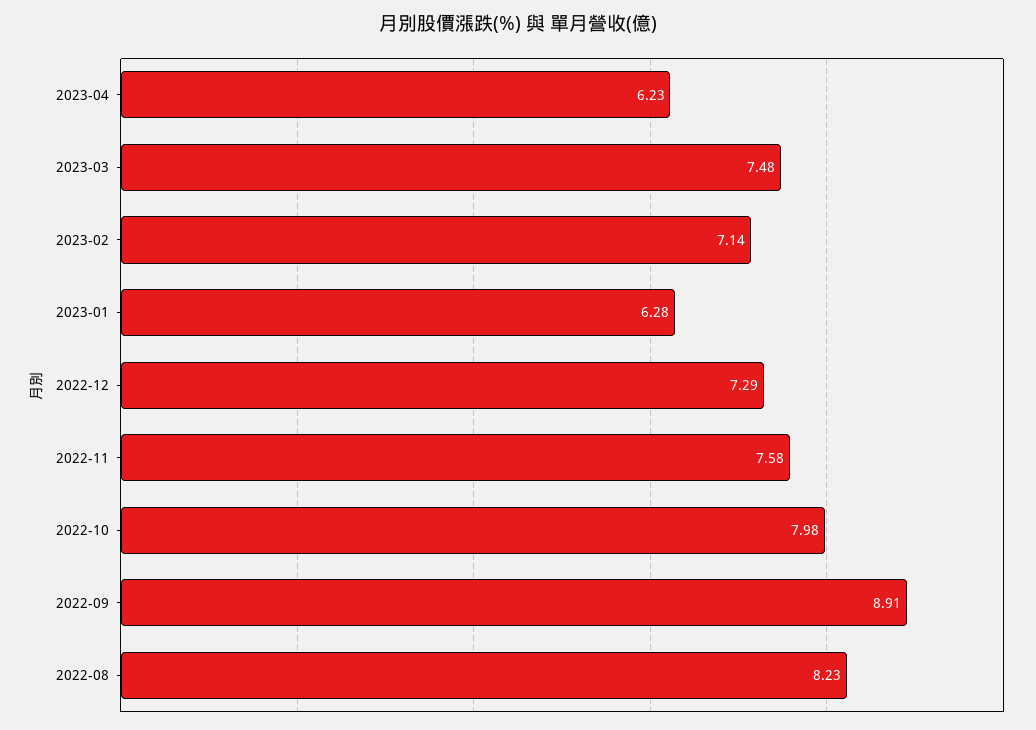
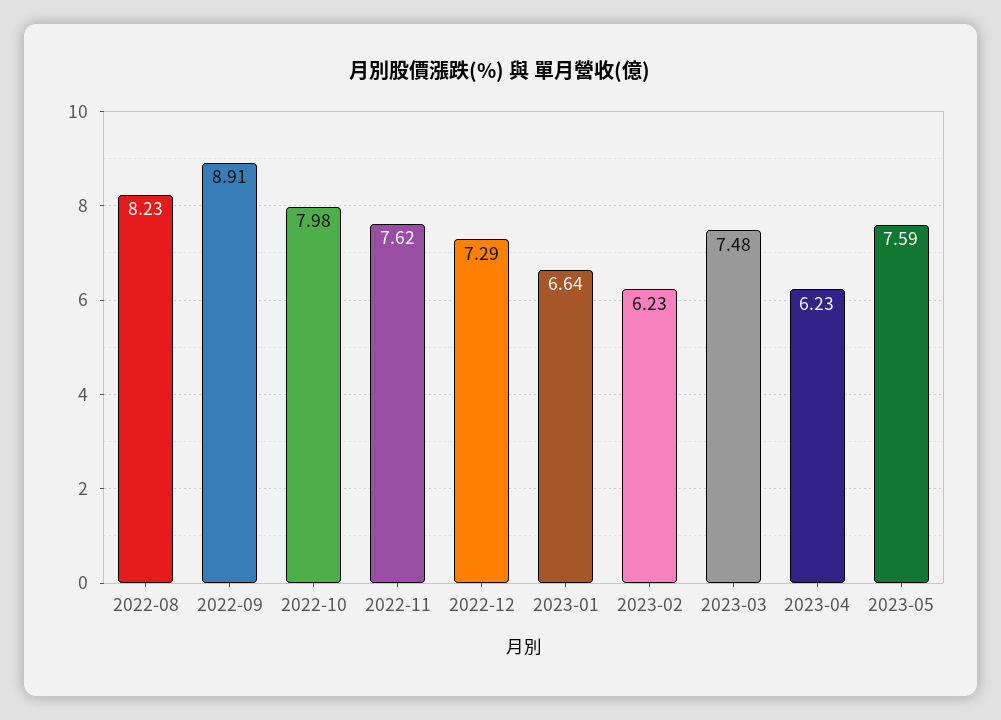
2023-02: 7.14 -> 6.23
2023-01: 6.28 -> 6.64
2022-11: 7.58 -> 7.62
2023-05: none -> 7.59

